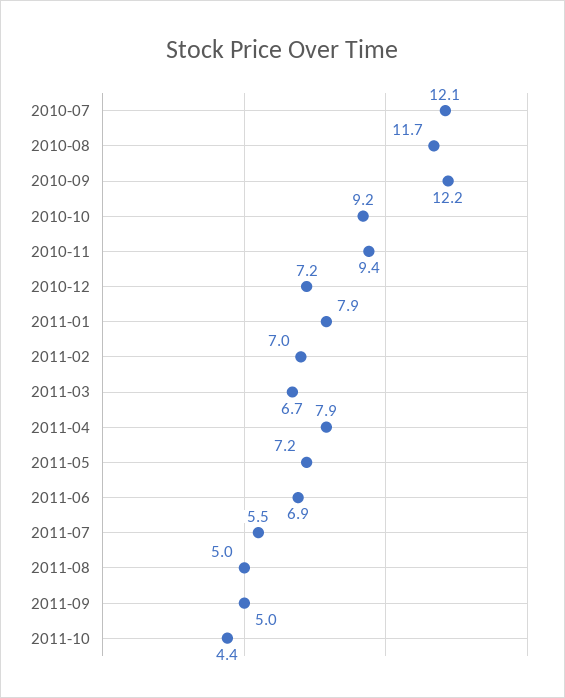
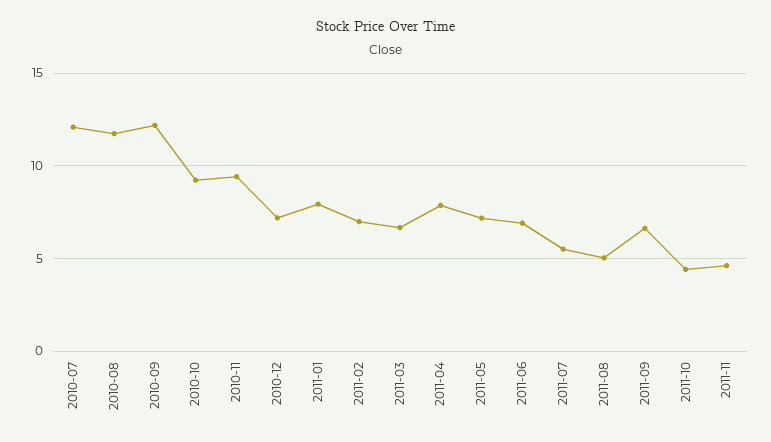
2011-09: 5 -> 6.5
2011-11: none -> 4.5

